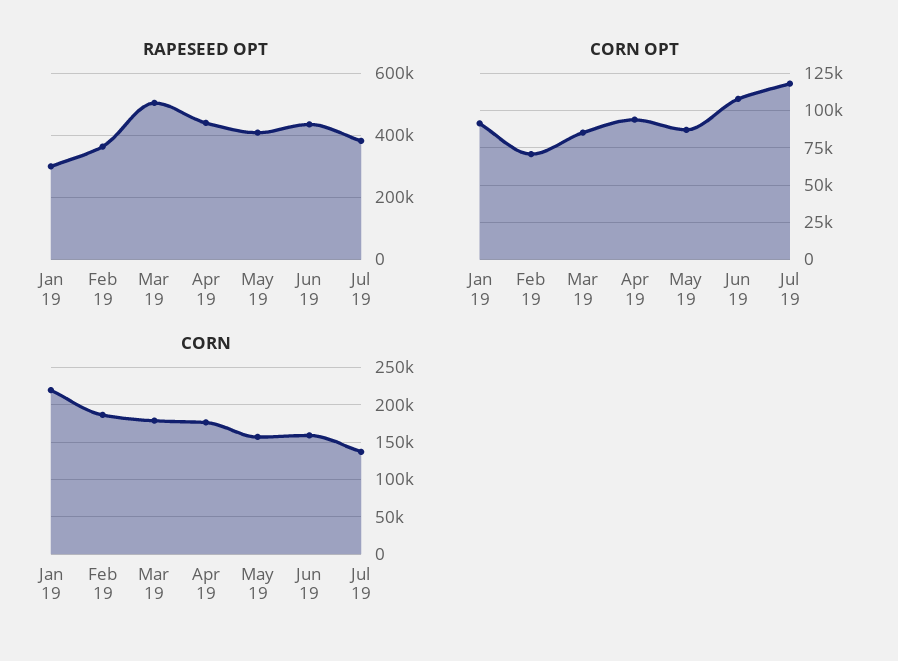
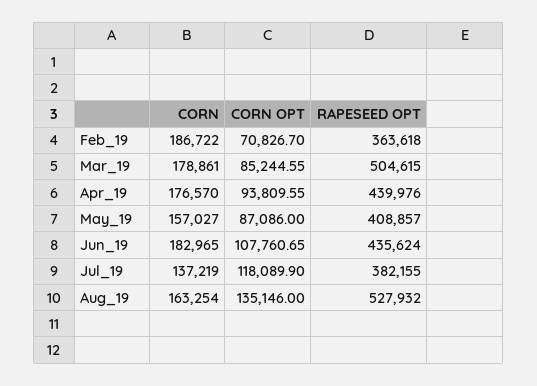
RAPESEED OPT, Jan 19: 300000 -> none
CORN OPT, Jan 19: 90000 -> none
CORN, Jan 19: 220000 -> none
CORN, Jun 19: 160000 -> 182965
CORN, Aug_19: none -> 163254
CORN OPT, Aug_19: none -> 135146
RAPESEED OPT, Aug_19: none -> 527932

